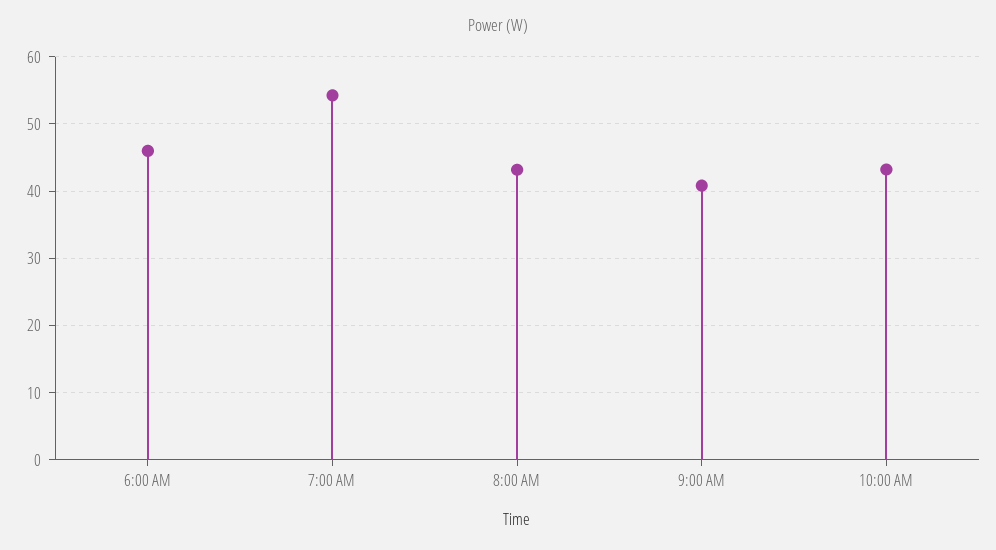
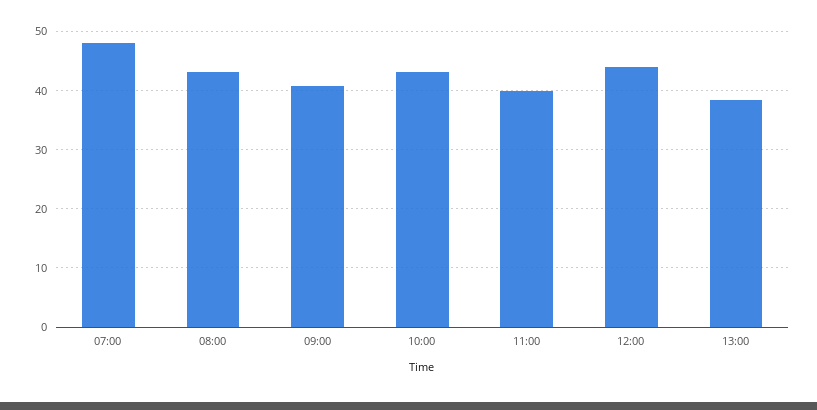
6:00 AM: 46 -> none
7:00 AM: 54 -> 48
11:00: none -> 40
12:00: none -> 44
13:00: none -> 38

